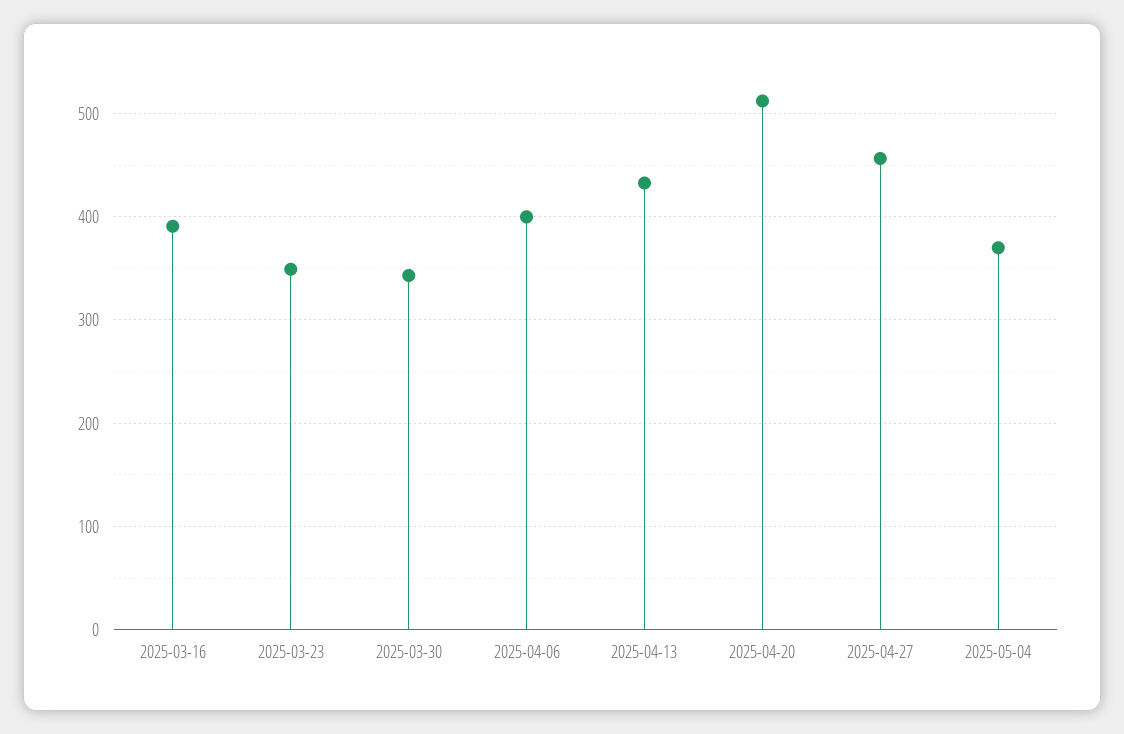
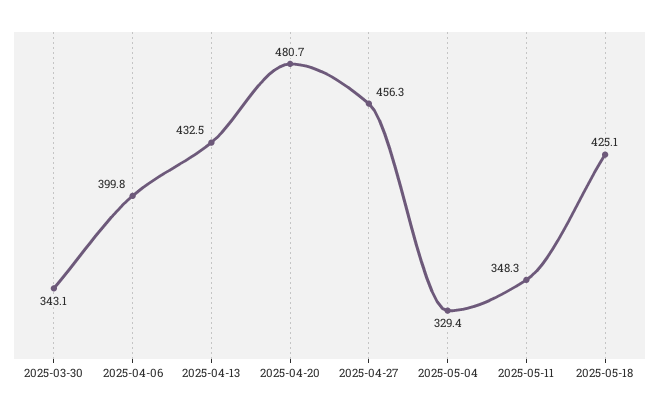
2025-03-16: 390 -> none
2025-03-23: 350 -> none
2025-04-20: 510 -> 480.7
2025-05-04: 370 -> 329.4
2025-05-11: none -> 348.3
2025-05-18: none -> 425.1

